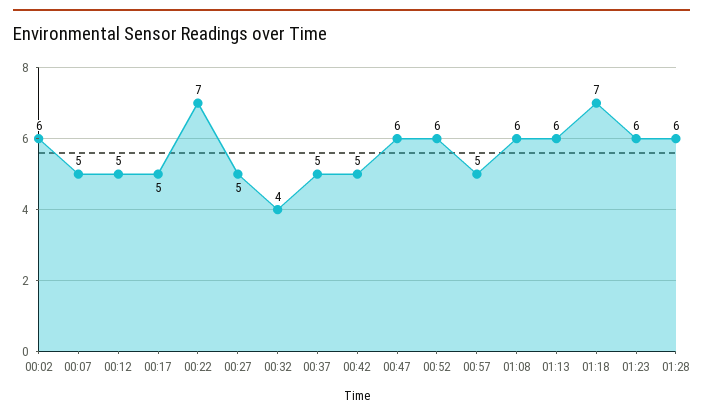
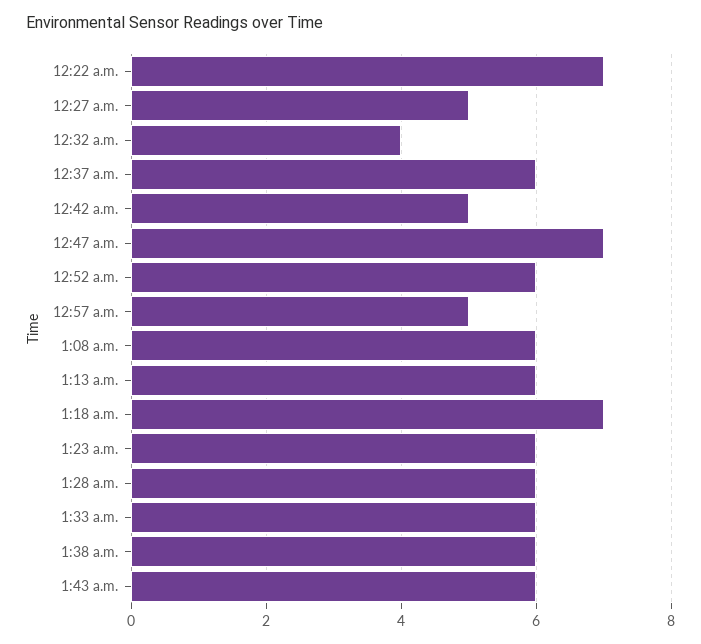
00:02: 6 -> none
00:07: 5 -> none
00:12: 5 -> none
00:17: 5 -> none
00:37: 5 -> 6
00:47: 6 -> 7
1:33 a.m.: none -> 6
1:38 a.m.: none -> 6
1:43 a.m.: none -> 6

